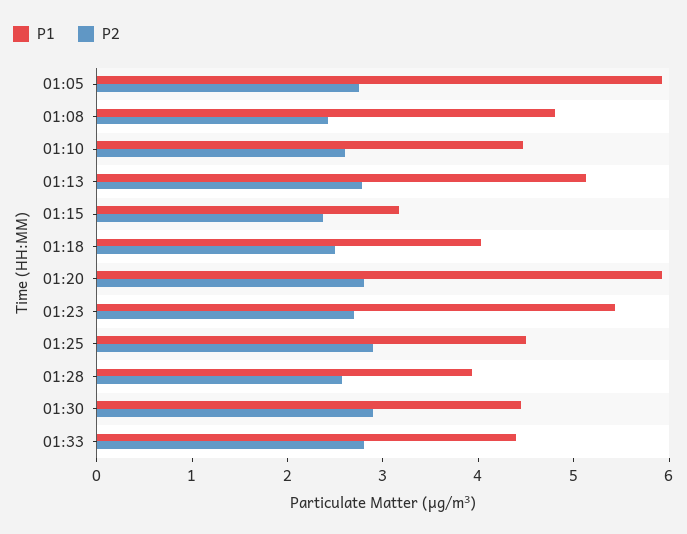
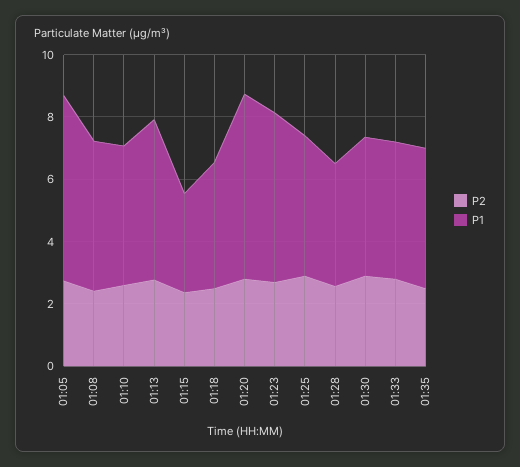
P2, 01:35: none -> 2.5
P1, 01:35: none -> 4.5

